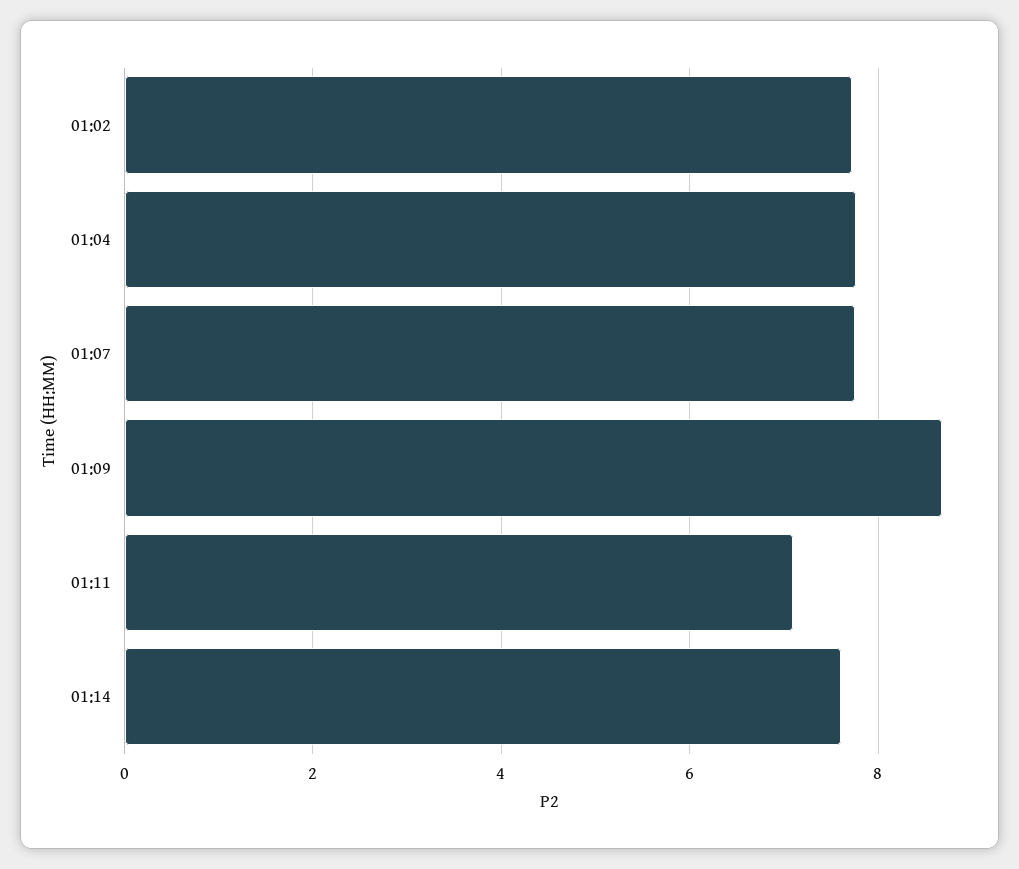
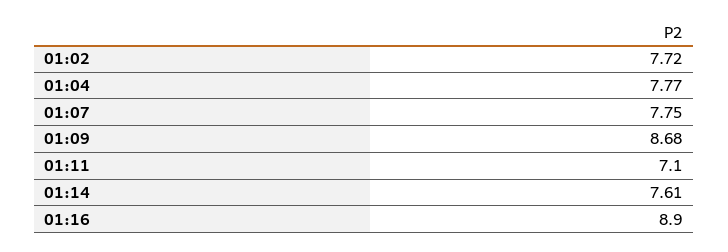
01:16: none -> 8.9

